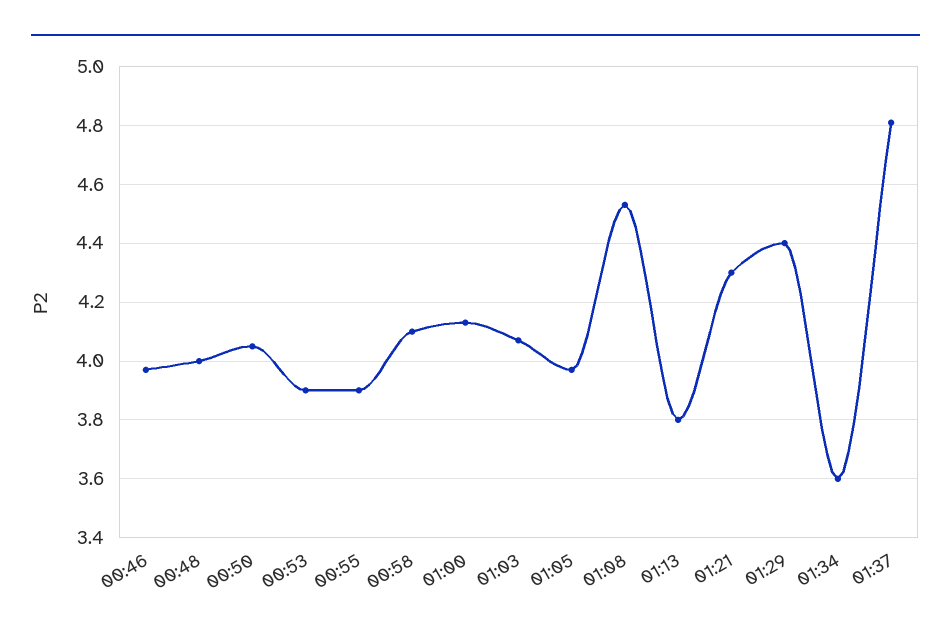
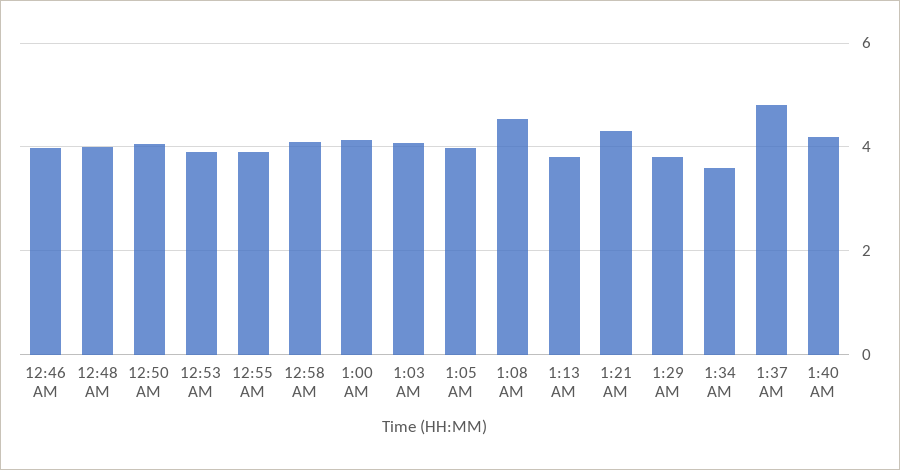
01:29: 4.4 -> 3.8
1:40 AM: none -> 4.2

